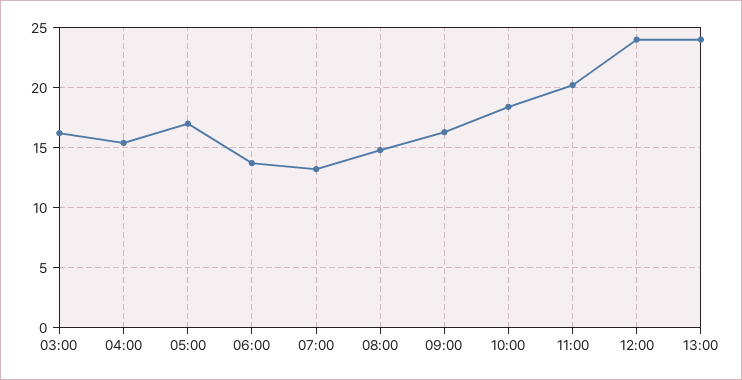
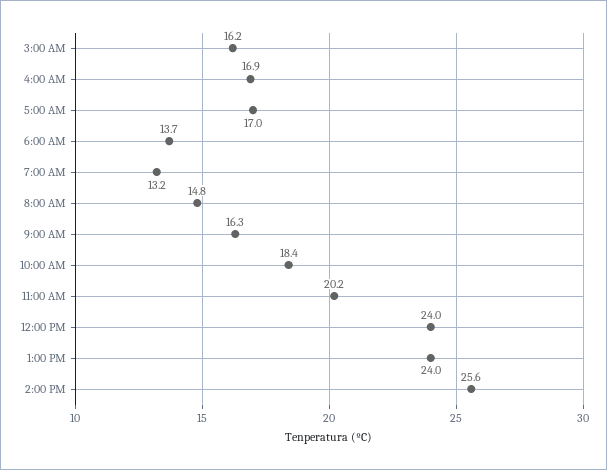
04:00: 15.5 -> 16.9
2:00 PM: none -> 25.6

